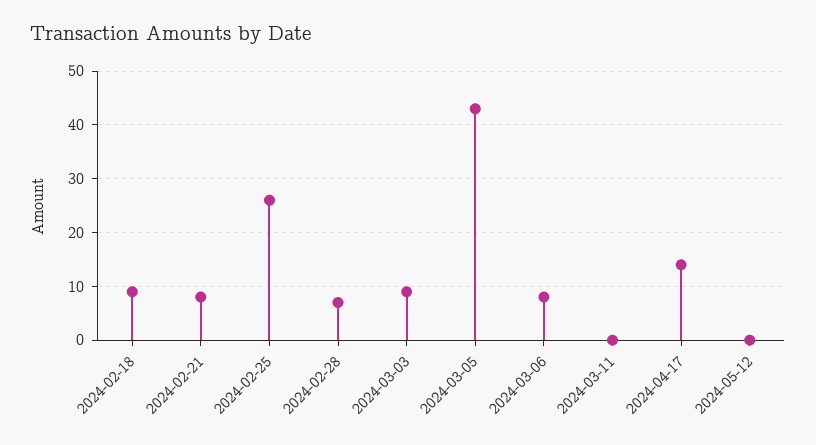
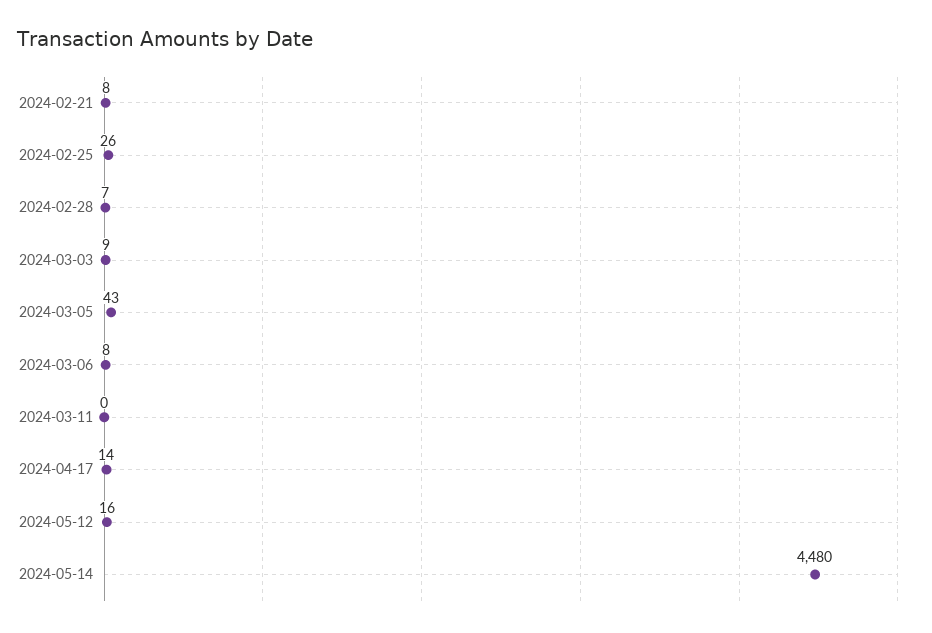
2024-02-18: 10 -> none
2024-05-12: 0 -> 16
2024-05-14: none -> 4480

